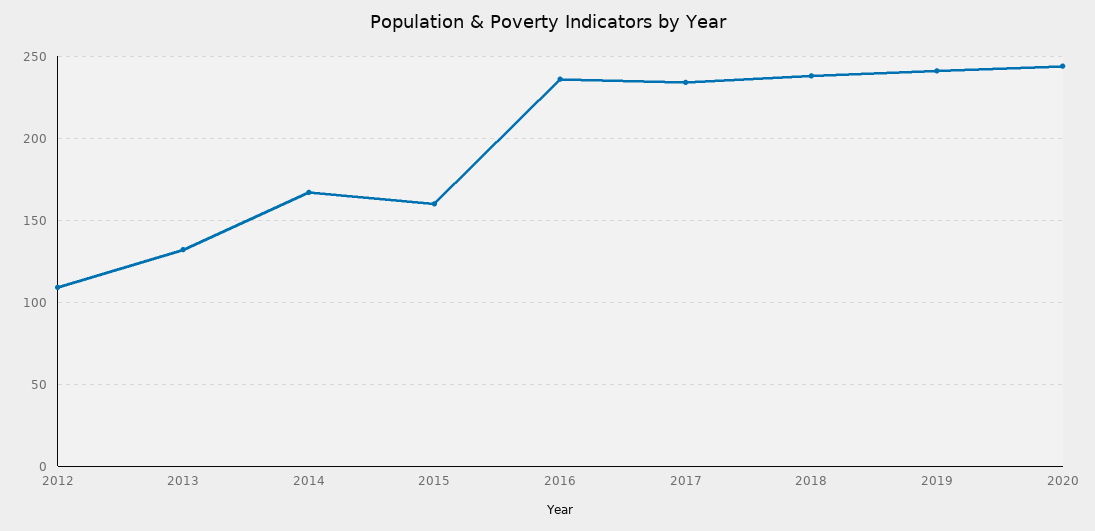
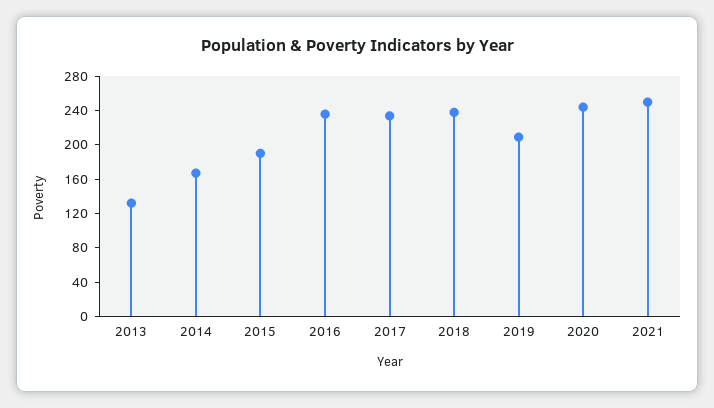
2012: 110 -> none
2015: 160 -> 190
2019: 240 -> 210
2021: none -> 250

